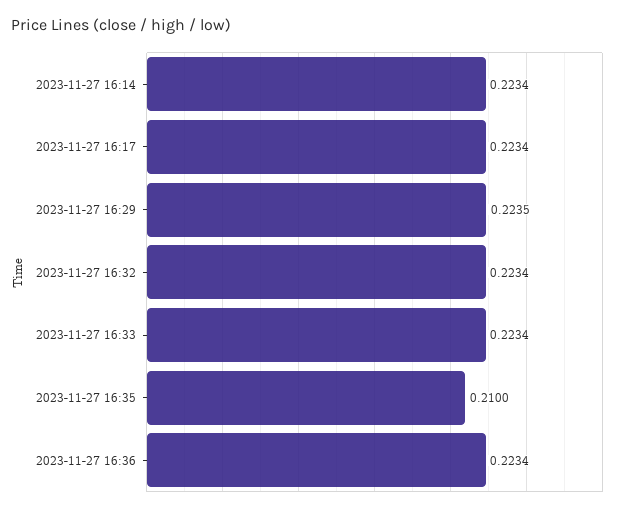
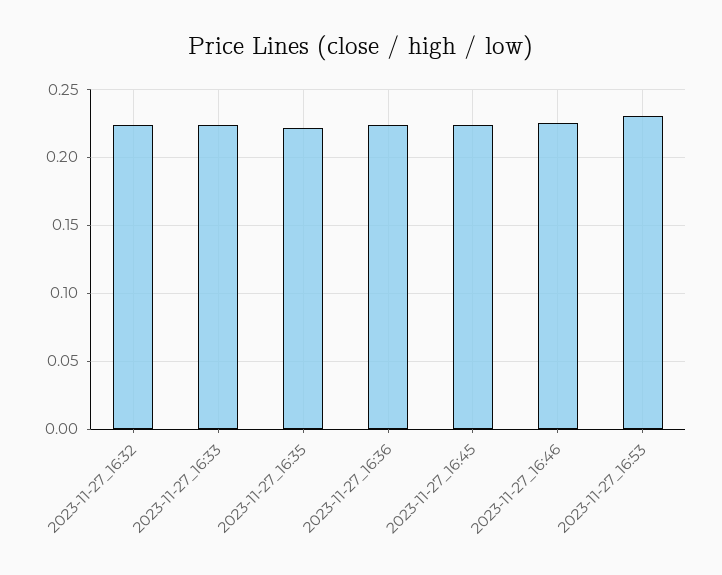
2023-11-27 16:14: 0.2234 -> none
2023-11-27 16:17: 0.2234 -> none
2023-11-27 16:29: 0.2235 -> none
2023-11-27 16:35: 0.21 -> 0.22
2023-11-27_16:45: none -> 0.225
2023-11-27_16:46: none -> 0.225
2023-11-27_16:53: none -> 0.23

